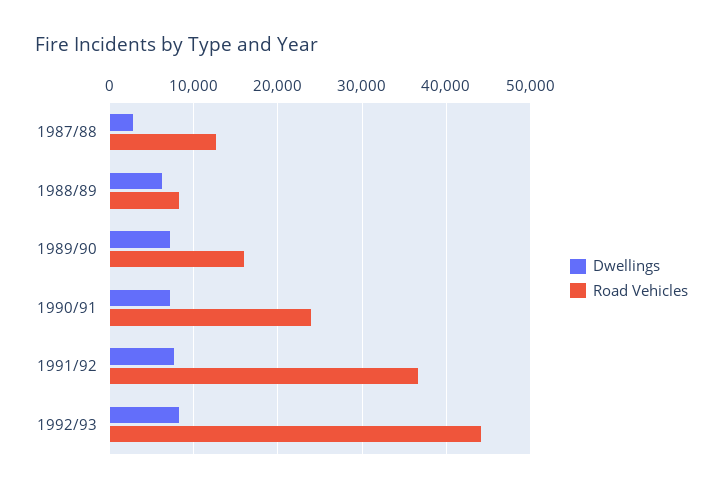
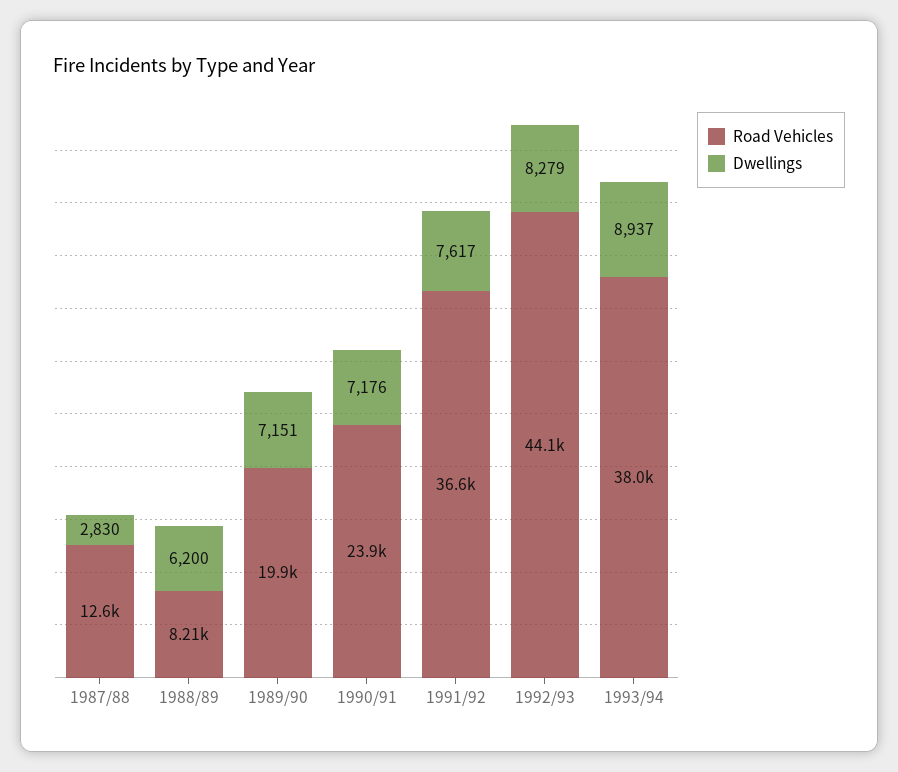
Road Vehicles, 1989/90: 16000 -> 19900
Road Vehicles, 1993/94: none -> 38000
Dwellings, 1993/94: none -> 8937

